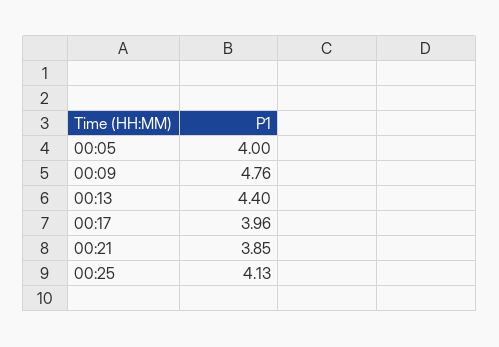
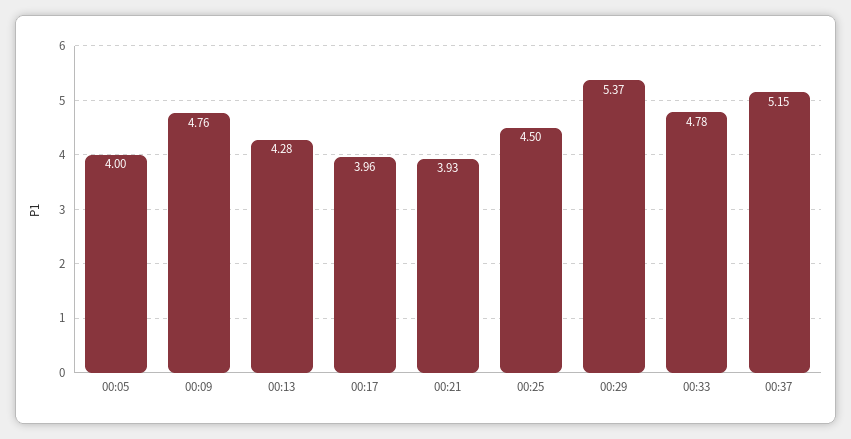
00:13: 4.4 -> 4.28
00:21: 3.85 -> 3.93
00:25: 4.13 -> 4.5
00:29: none -> 5.37
00:33: none -> 4.78
00:37: none -> 5.15

